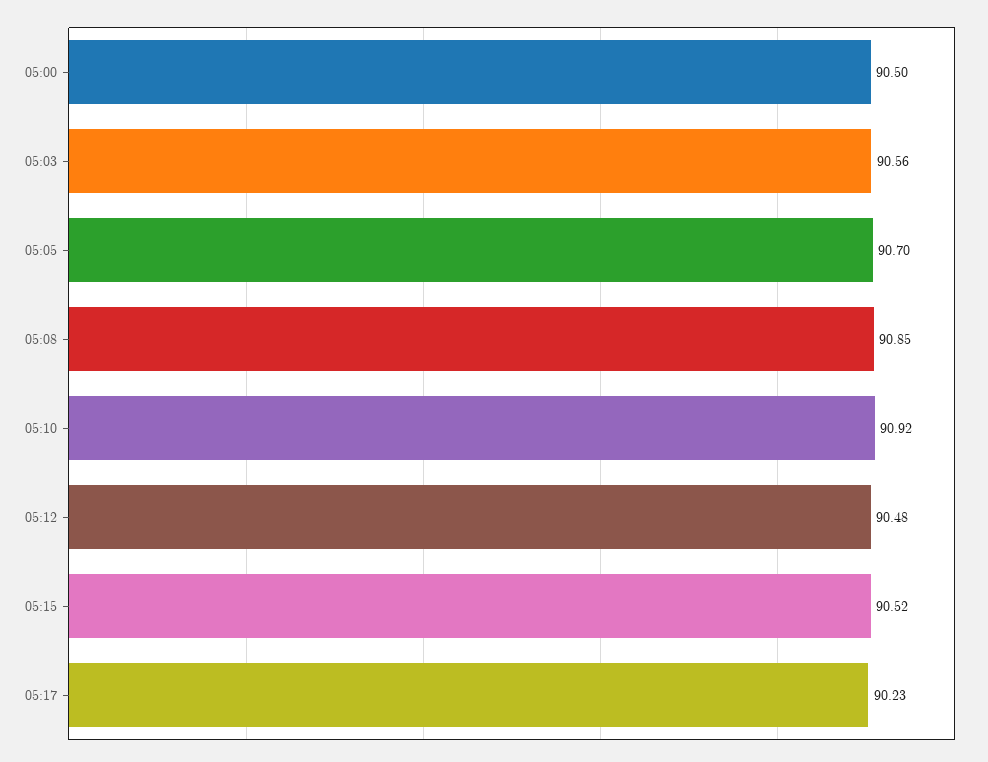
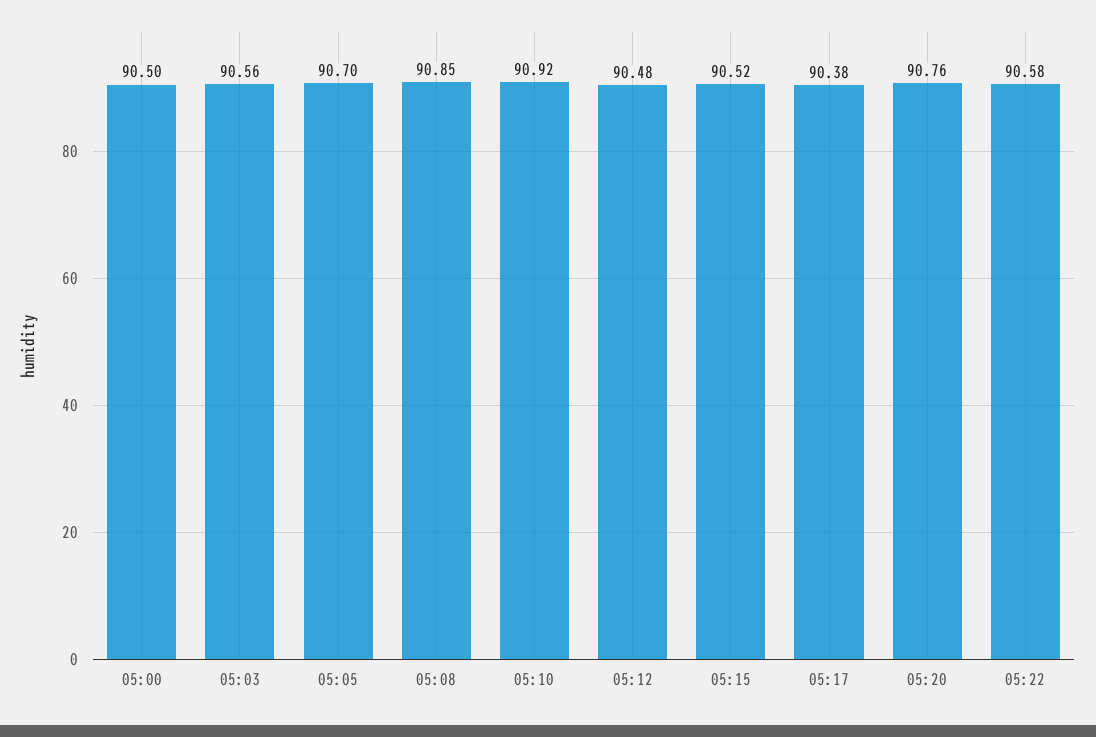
05:17: 90.23 -> 90.38
05:20: none -> 90.76
05:22: none -> 90.58

